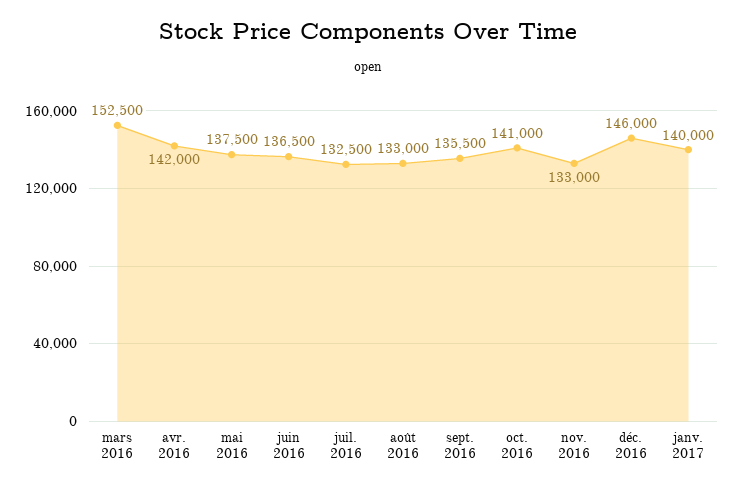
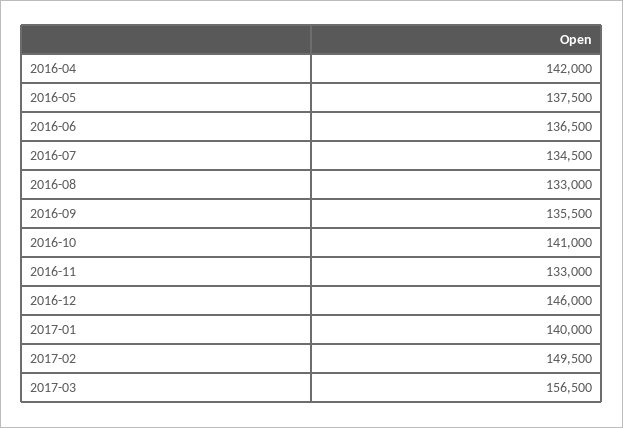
mars 2016: 152500 -> none
juil. 2016: 132500 -> 134500
2017-02: none -> 149500
2017-03: none -> 156500

